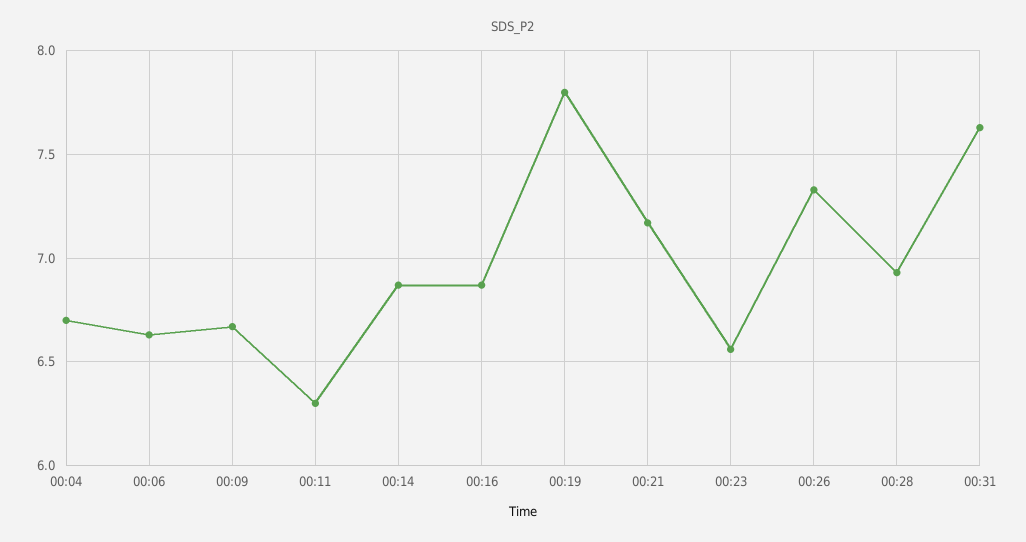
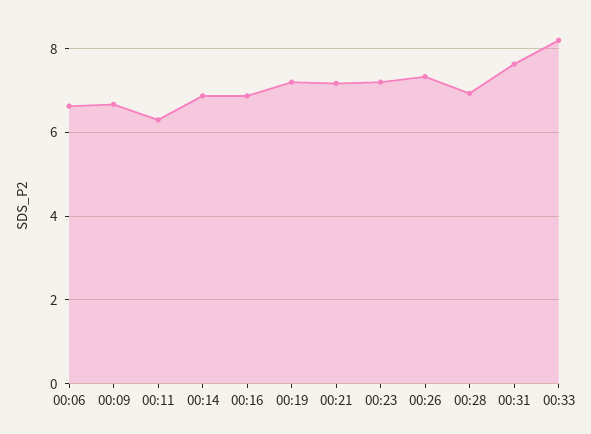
00:04: 6.7 -> none
00:19: 7.8 -> 7.2
00:23: 6.55 -> 7.2
00:33: none -> 8.2

